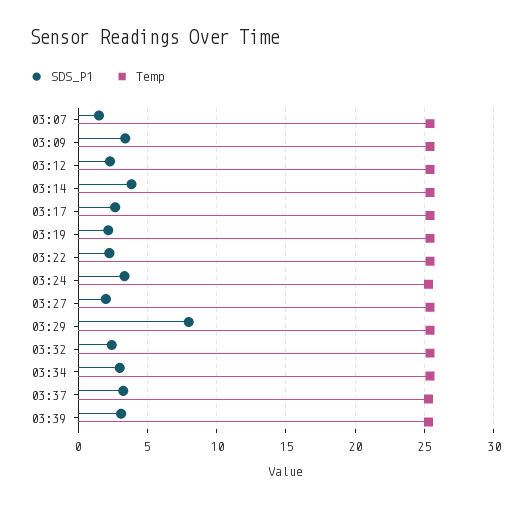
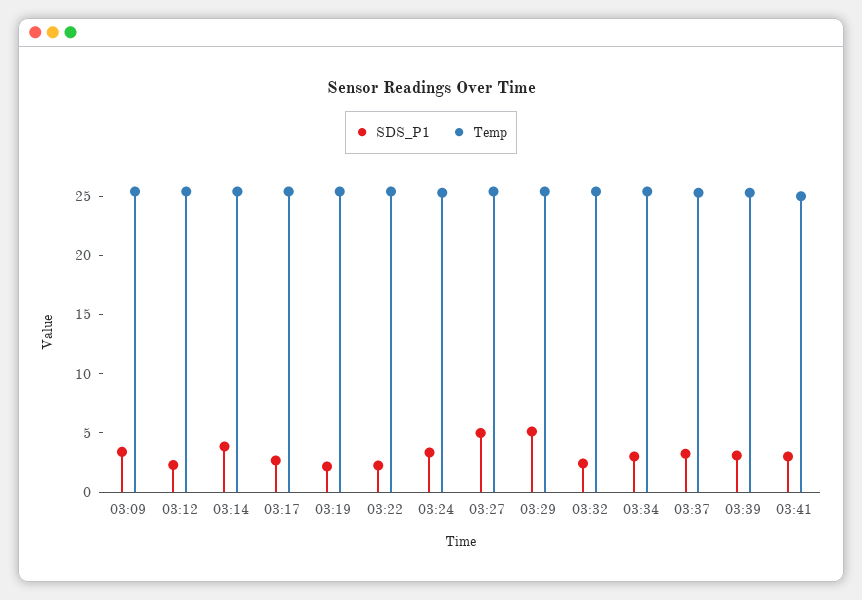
SDS_P1, 03:07: 1.5 -> none
Temp, 03:07: 25.5 -> none
SDS_P1, 03:27: 2 -> 5
SDS_P1, 03:29: 8 -> 5
SDS_P1, 03:41: none -> 3
Temp, 03:41: none -> 25

